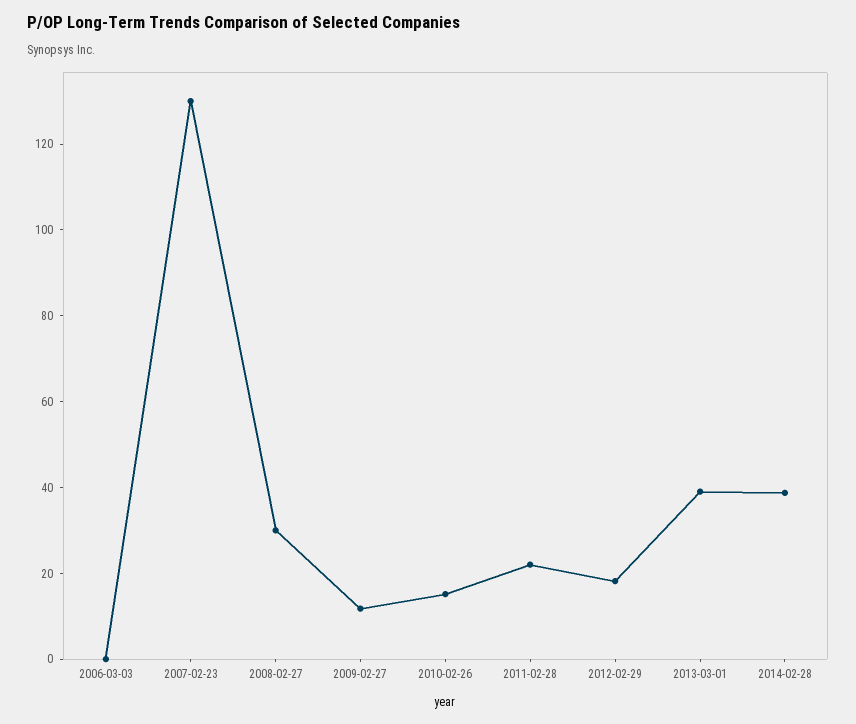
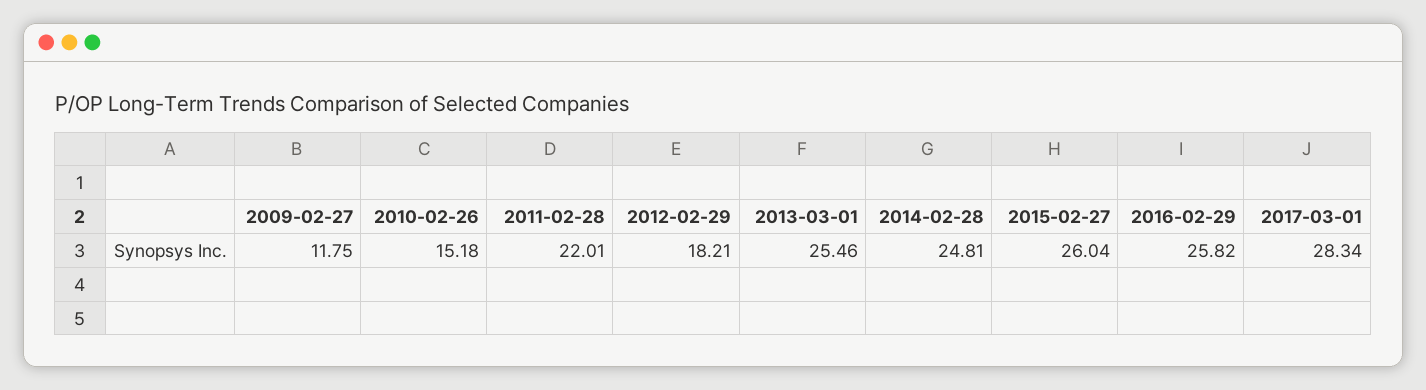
2006-03-03: 0 -> none
2007-02-23: 130 -> none
2008-02-27: 30 -> none
2013-03-01: 40 -> 25.46
2014-02-28: 40 -> 24.81
2015-02-27: none -> 26.04
2016-02-29: none -> 25.82
2017-03-01: none -> 28.34

